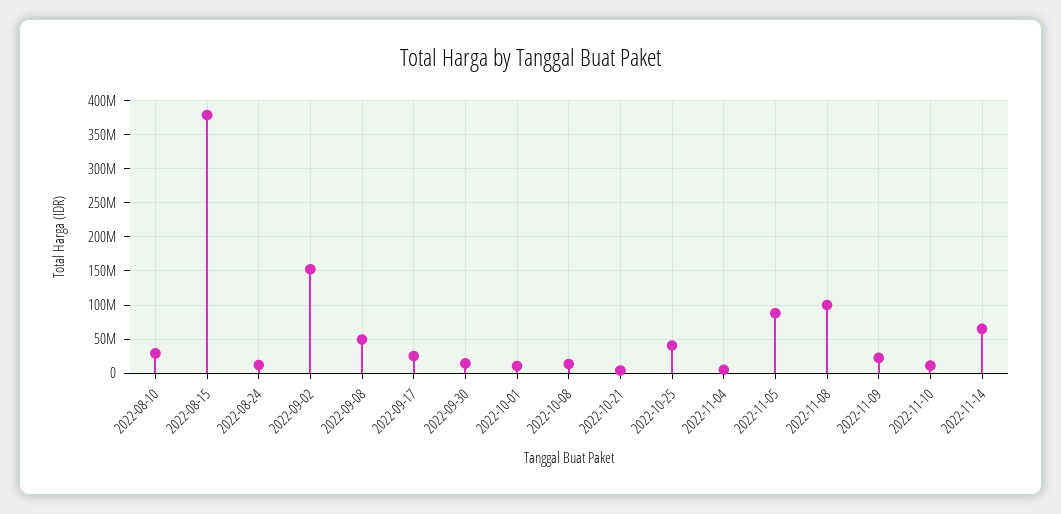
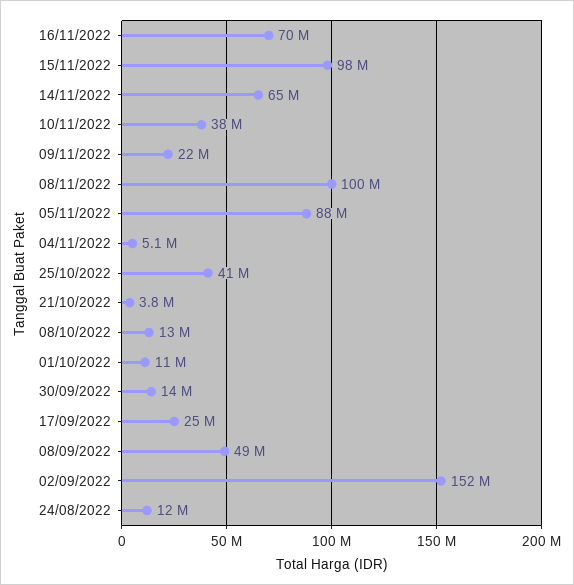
2022-08-10: 30000000 -> none
2022-08-15: 380000000 -> none
2022-11-10: 10000000 -> 38000000
16/11/2022: none -> 70000000
15/11/2022: none -> 98000000

